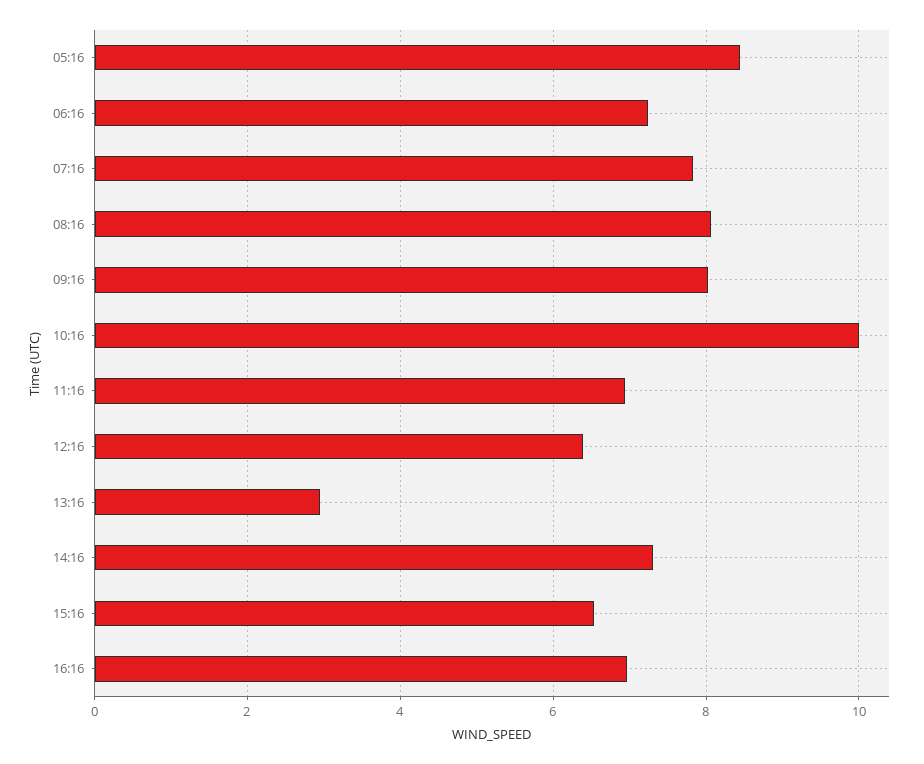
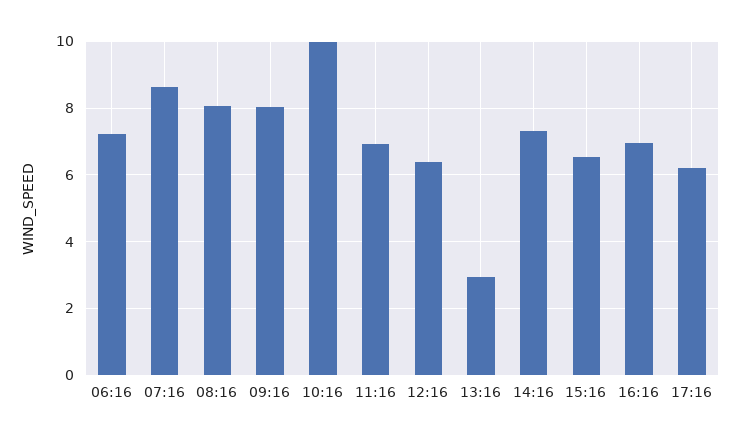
05:16: 8.4 -> none
07:16: 7.8 -> 8.6
17:16: none -> 6.2

